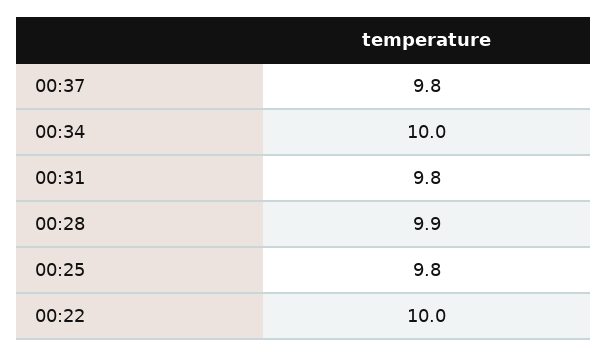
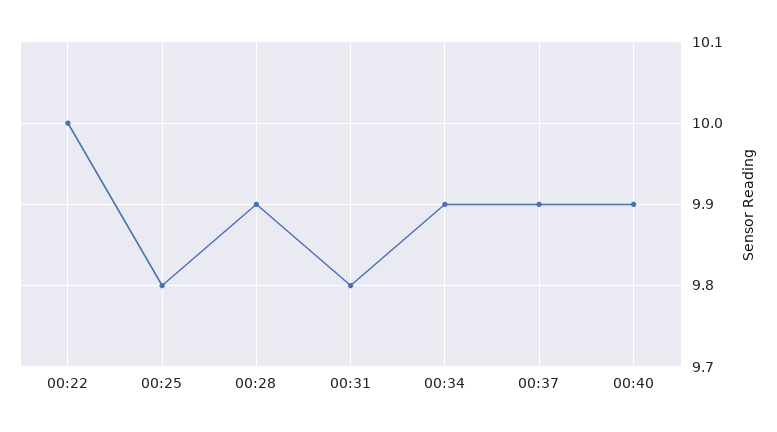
00:37: 9.8 -> 9.9
00:34: 10 -> 9.9
00:40: none -> 9.9

